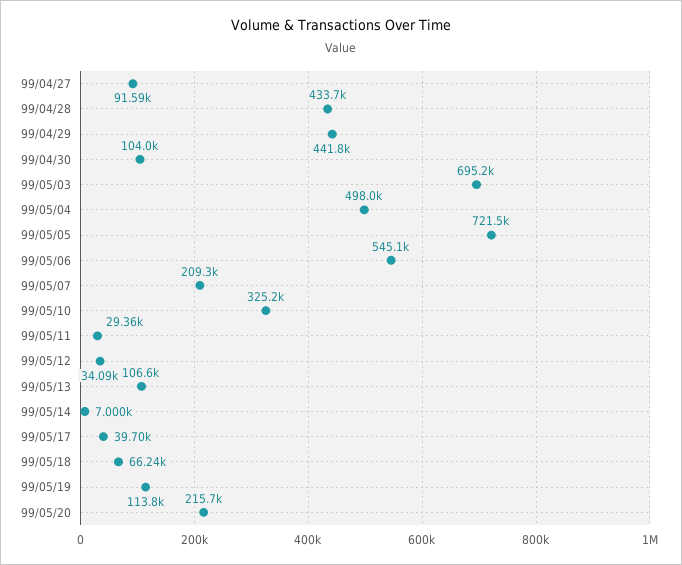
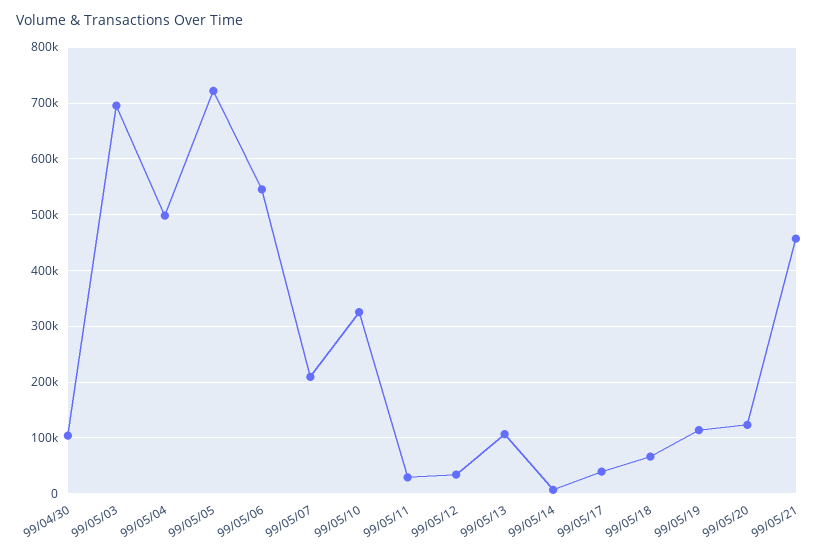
99/04/27: 91590 -> none
99/04/28: 433700 -> none
99/04/29: 441800 -> none
99/05/20: 215700 -> 120000
99/05/21: none -> 460000

